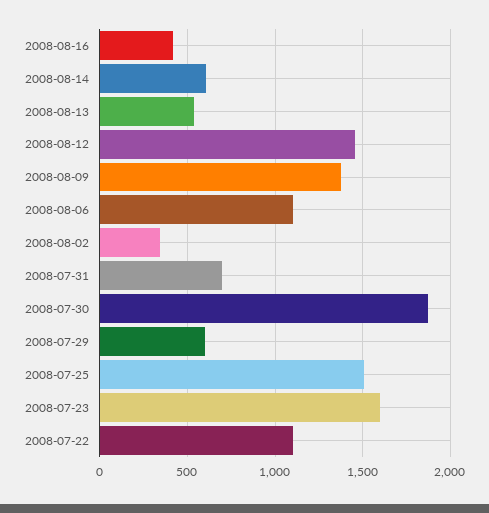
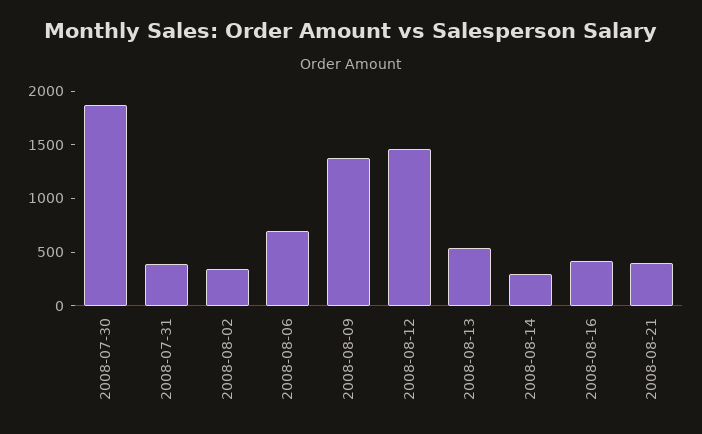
2008-08-14: 600 -> 300
2008-08-06: 1100 -> 700
2008-07-31: 700 -> 400
2008-07-29: 600 -> none
2008-07-25: 1500 -> none
2008-07-23: 1600 -> none
2008-07-22: 1100 -> none
2008-08-21: none -> 400

